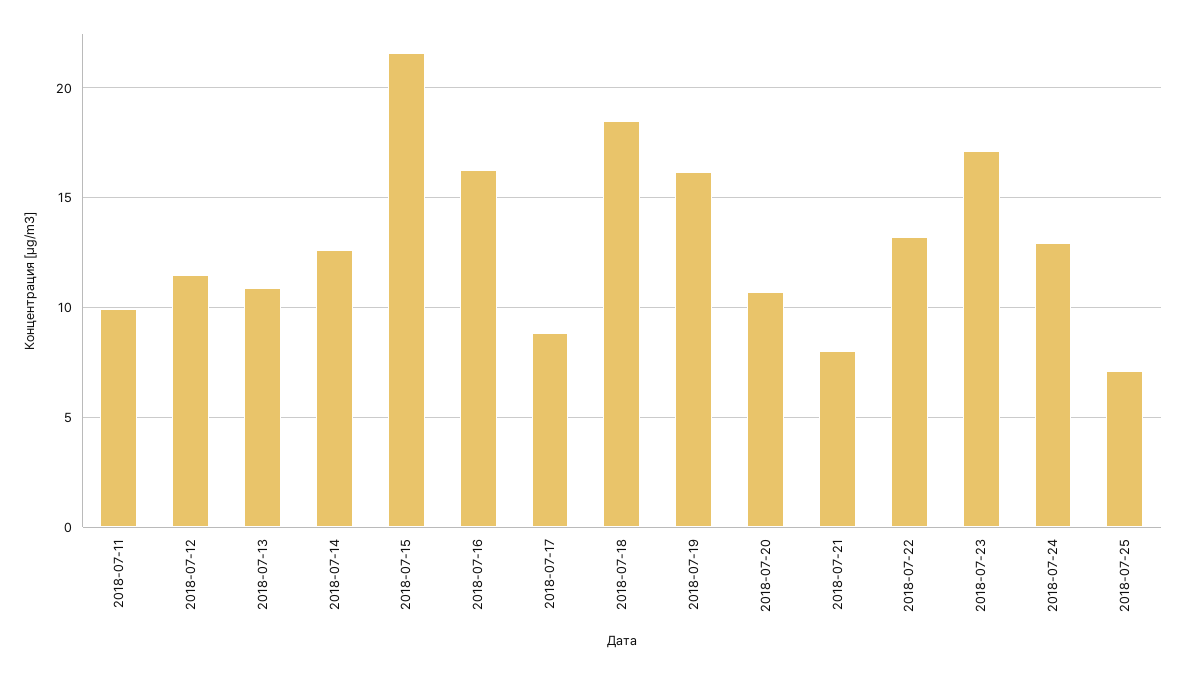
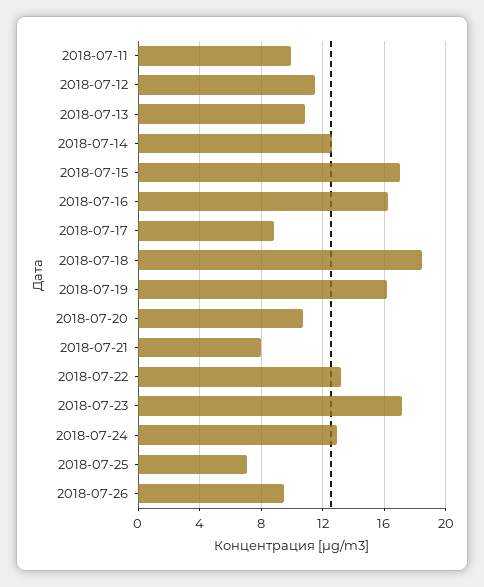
2018-07-15: 21.5 -> 17
2018-07-26: none -> 9.5

